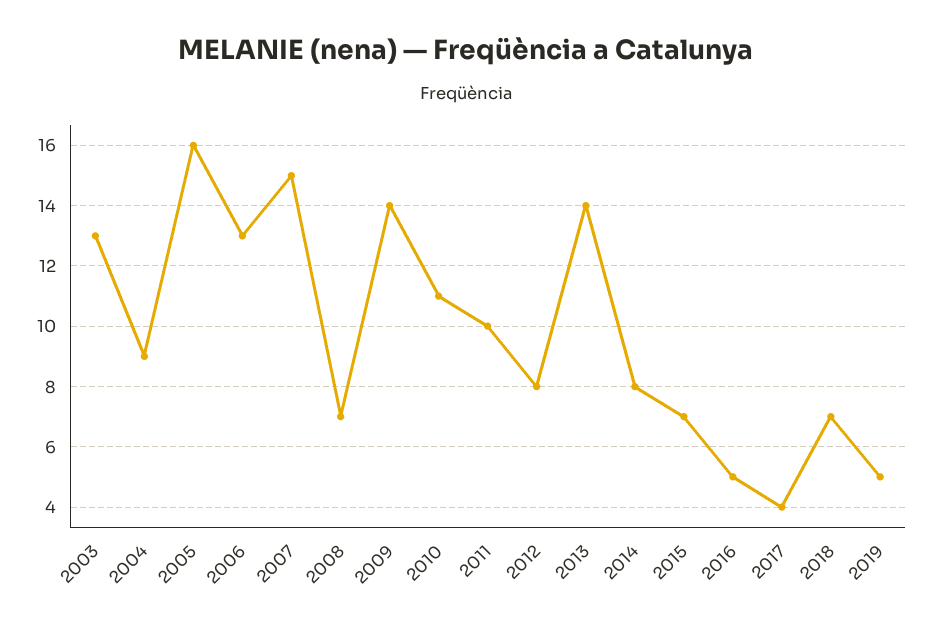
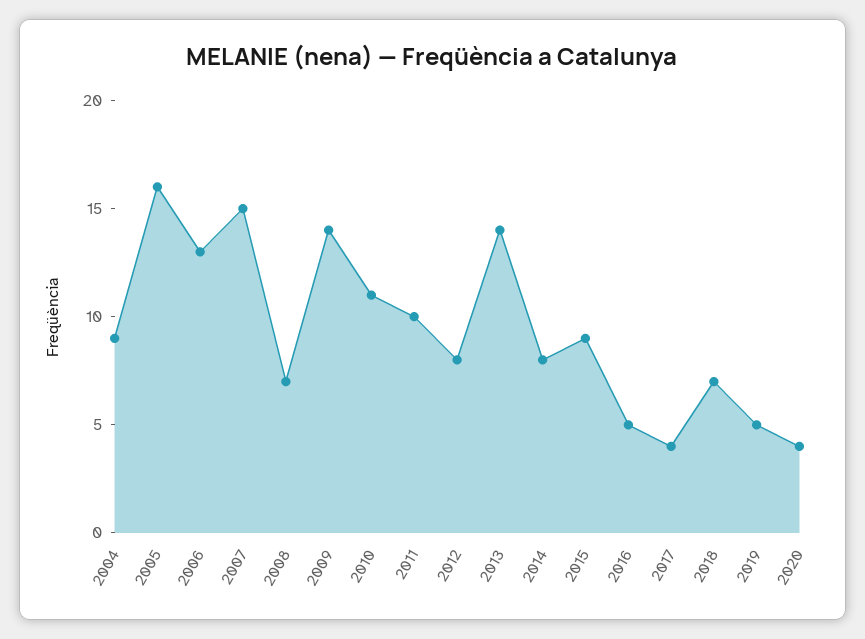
2003: 13 -> none
2015: 7 -> 9
2020: none -> 4

